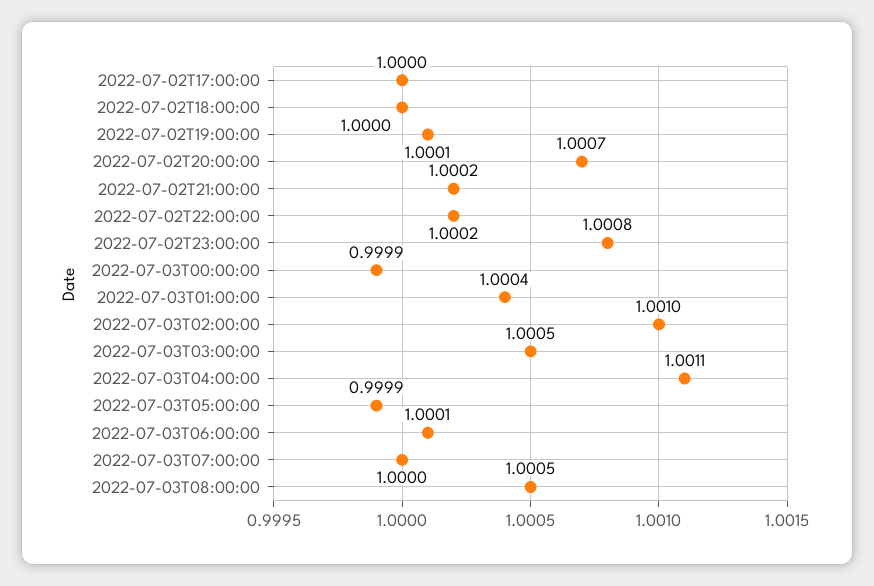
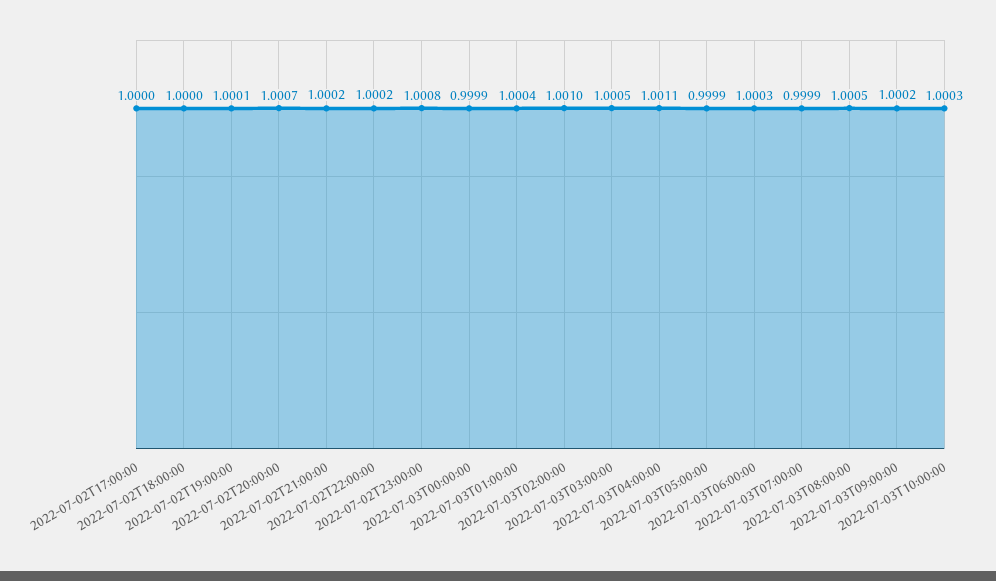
2022-07-03T06:00:00: 1.0001 -> 1.0003
2022-07-03T07:00:00: 1 -> 0.9999
2022-07-03T09:00:00: none -> 1.0002
2022-07-03T10:00:00: none -> 1.0003

